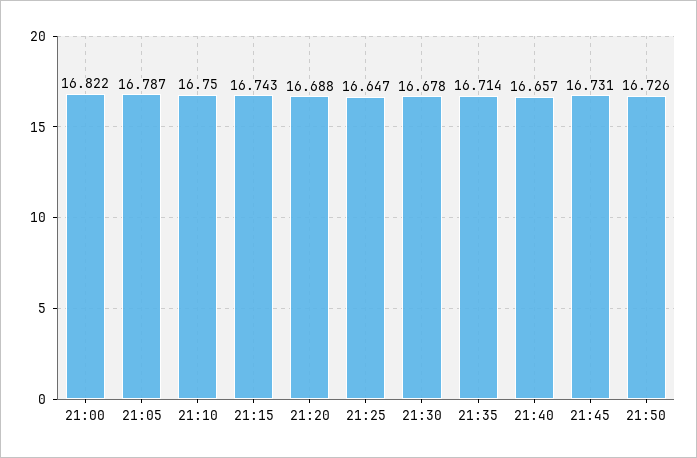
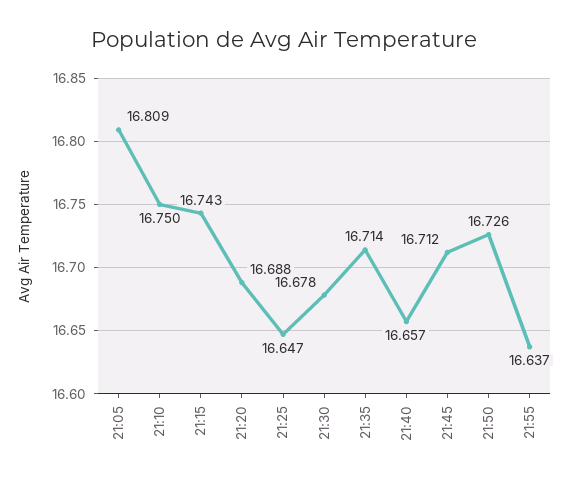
21:00: 16.822 -> none
21:05: 16.787 -> 16.809
21:45: 16.731 -> 16.712
21:55: none -> 16.637

